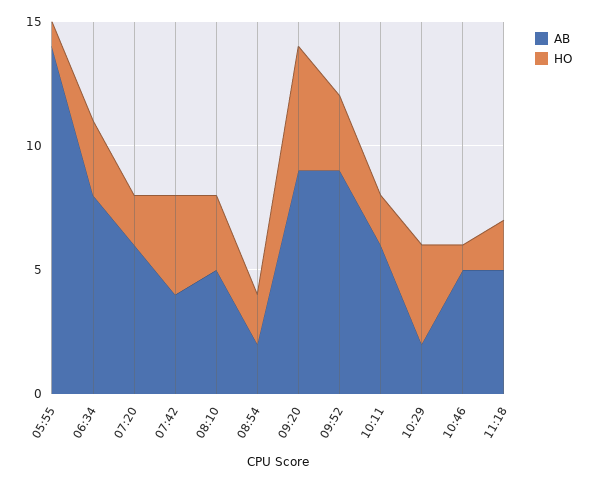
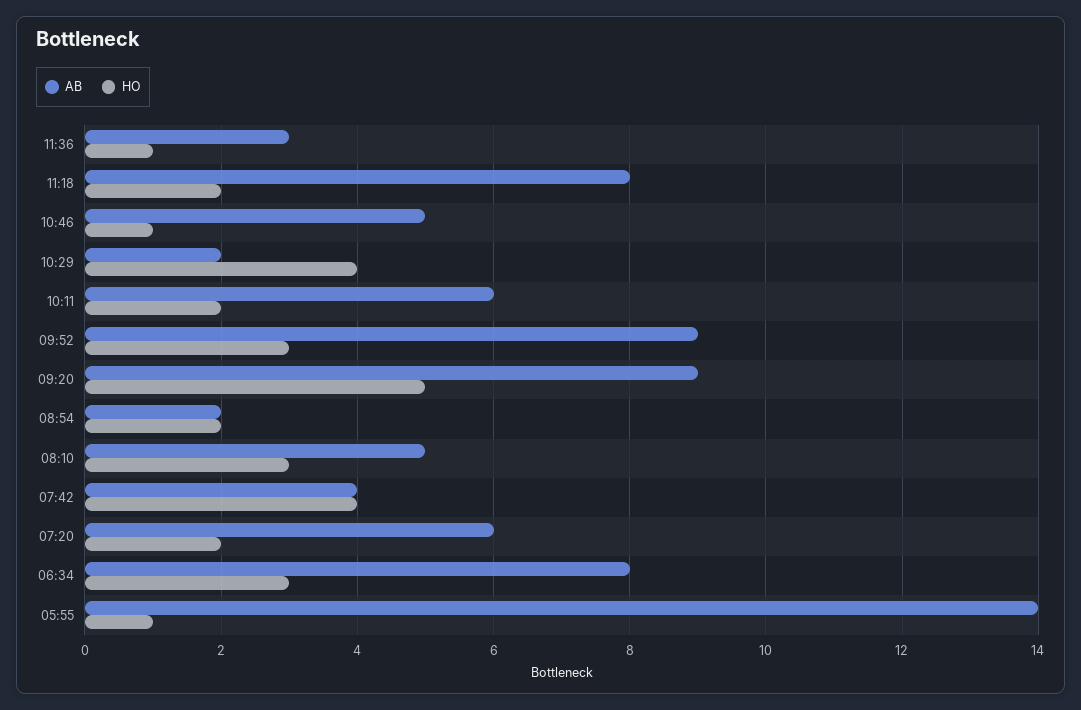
AB, 11:18: 5 -> 8
AB, 11:36: none -> 3
HO, 11:36: none -> 1

